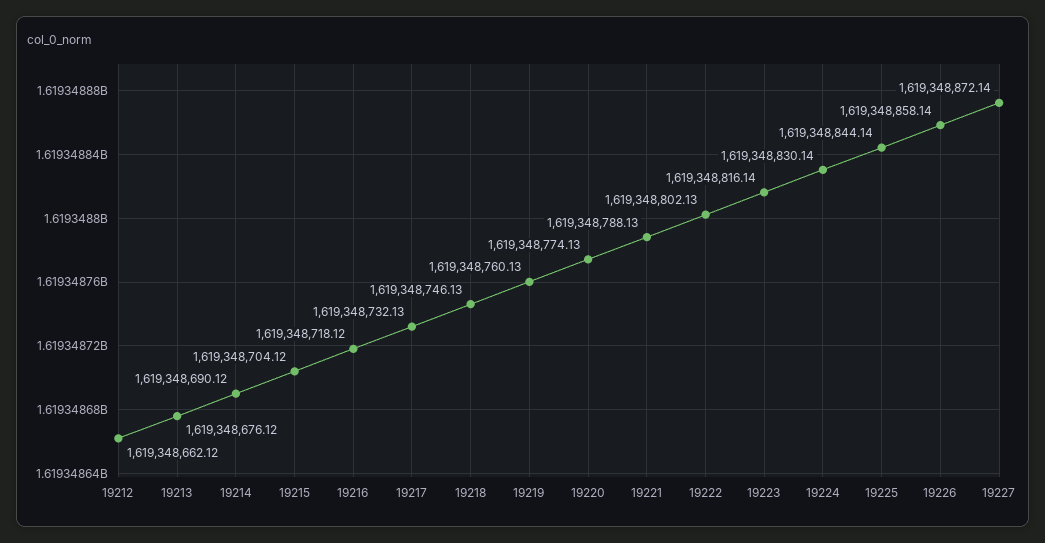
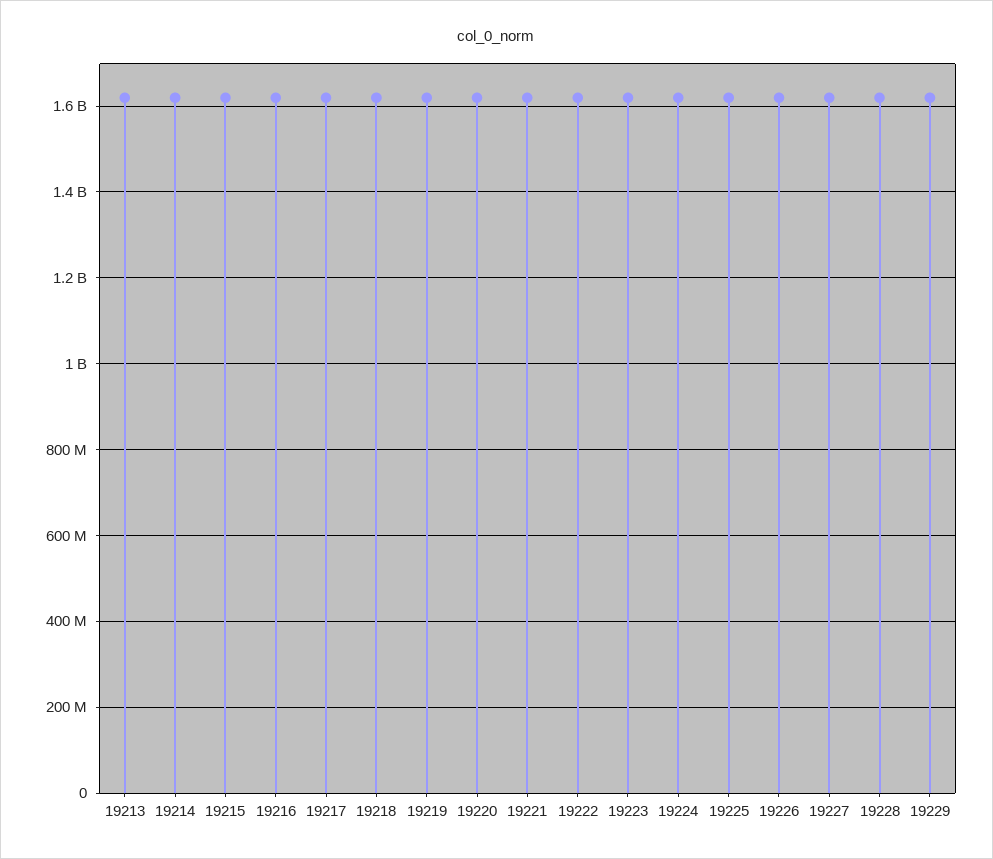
19212: 1619348662.12 -> none
19228: none -> 1620000000
19229: none -> 1620000000

